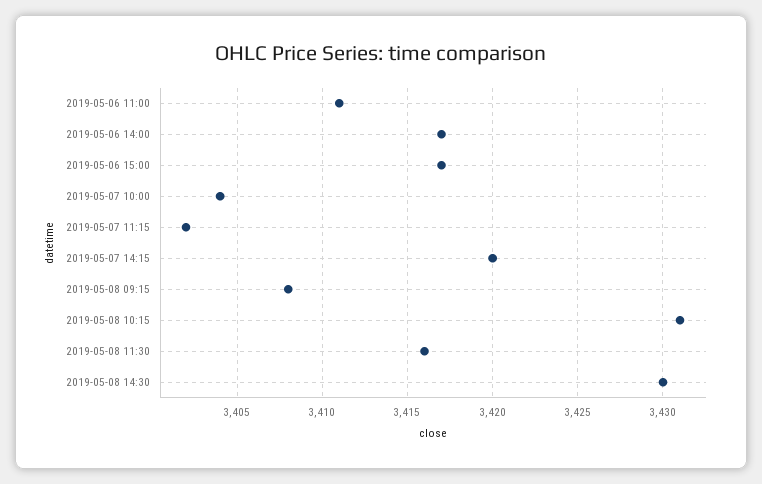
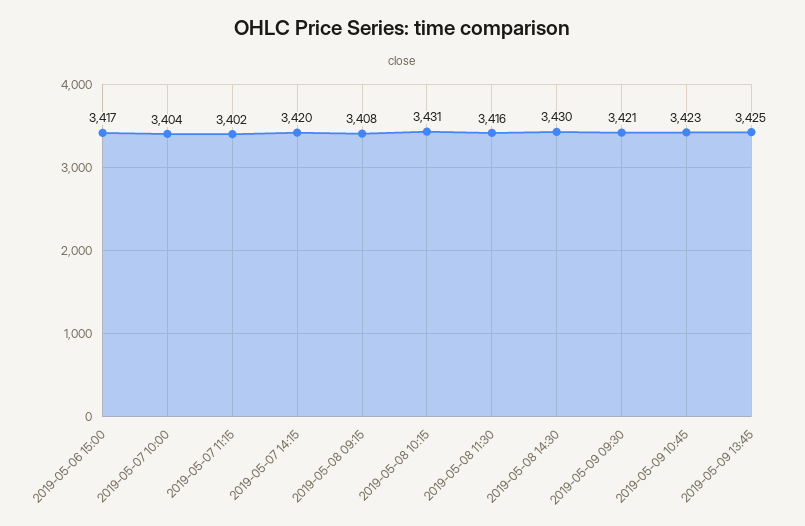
2019-05-06 11:00: 3411 -> none
2019-05-06 14:00: 3417 -> none
2019-05-09 09:30: none -> 3421
2019-05-09 10:45: none -> 3423
2019-05-09 13:45: none -> 3425

